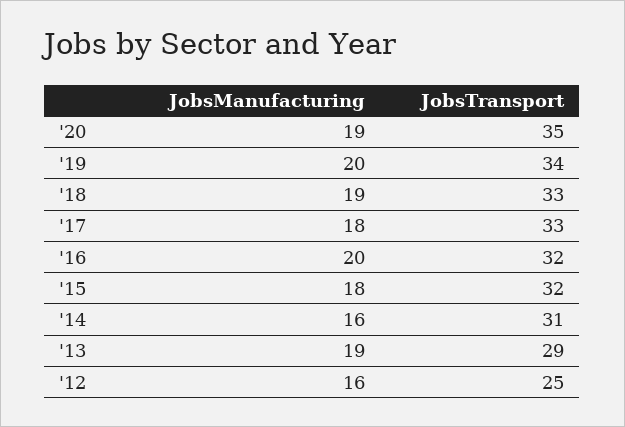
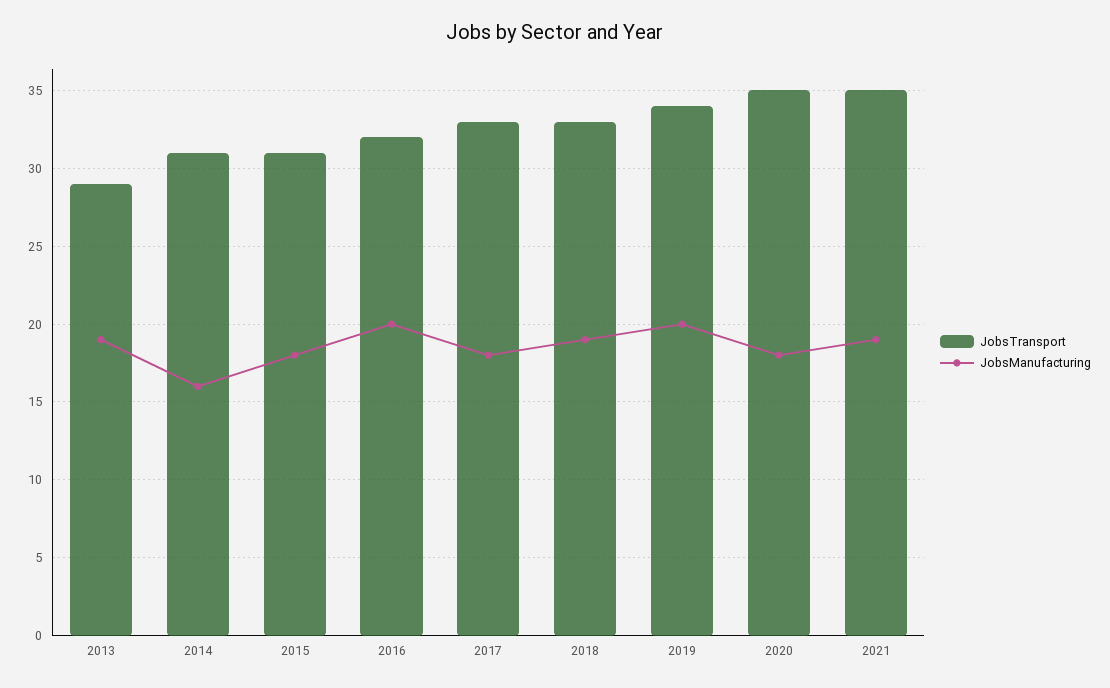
JobsManufacturing, '20: 19 -> 18
JobsTransport, '15: 32 -> 31
JobsManufacturing, '12: 16 -> none
JobsTransport, '12: 25 -> none
JobsTransport, 2021: none -> 35
JobsManufacturing, 2021: none -> 19

